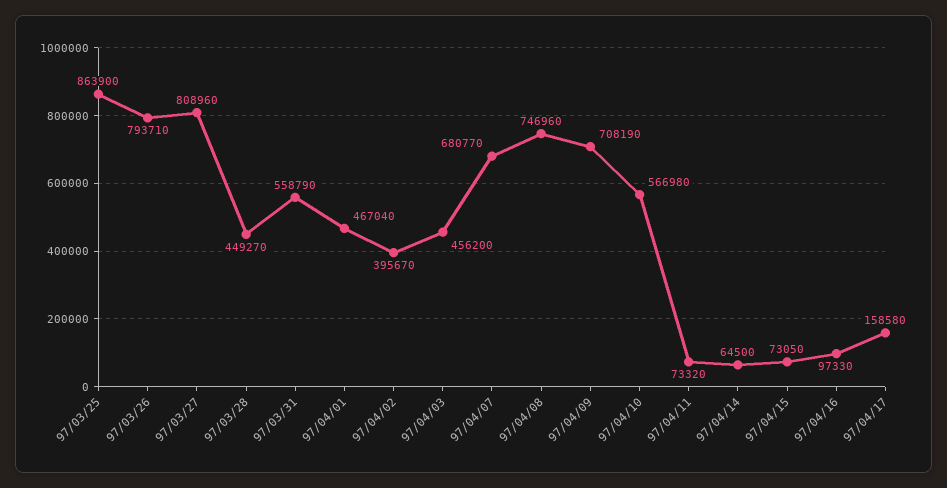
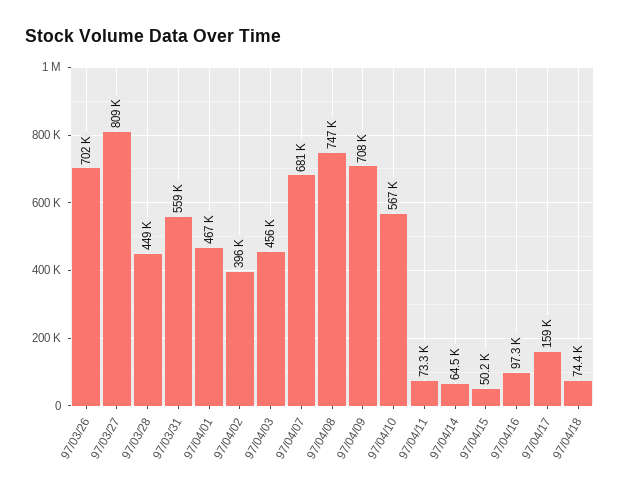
97/03/25: 863900 -> none
97/03/26: 793710 -> 702000
97/04/15: 73050 -> 50200
97/04/18: none -> 74400

